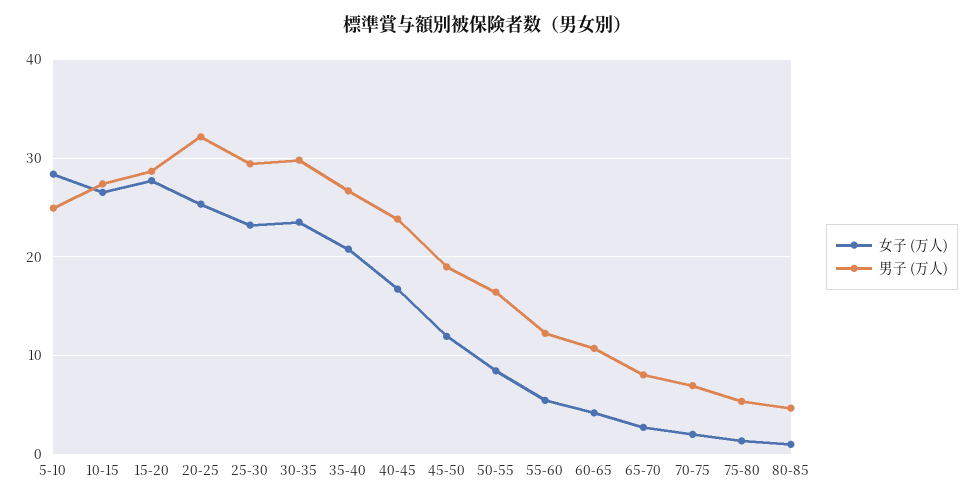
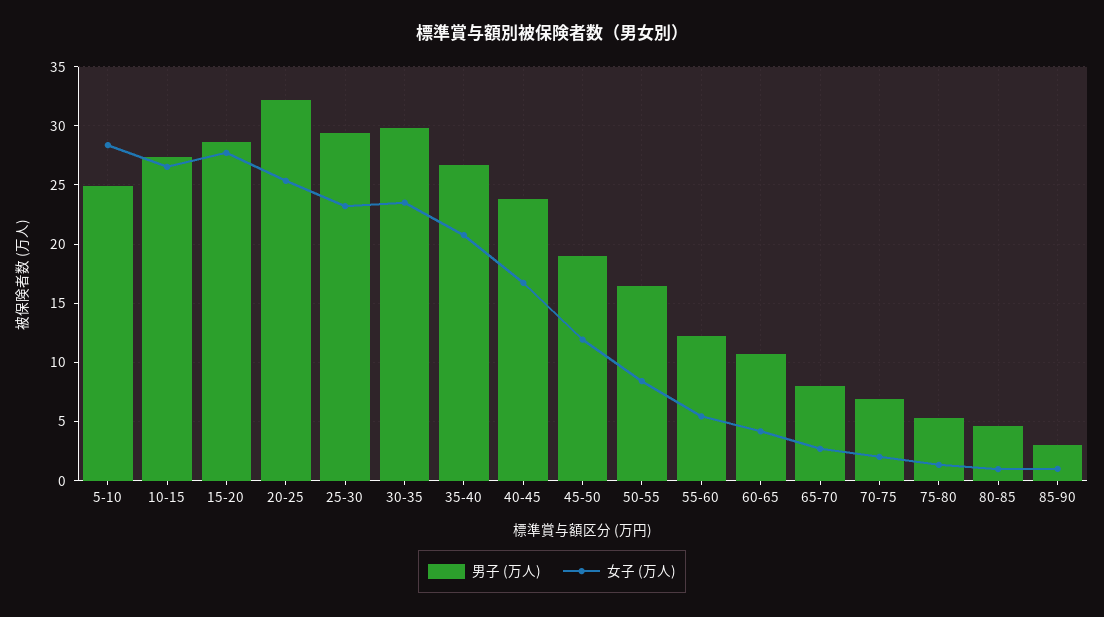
男子 (万人), 85-90: none -> 3
女子 (万人), 85-90: none -> 1

